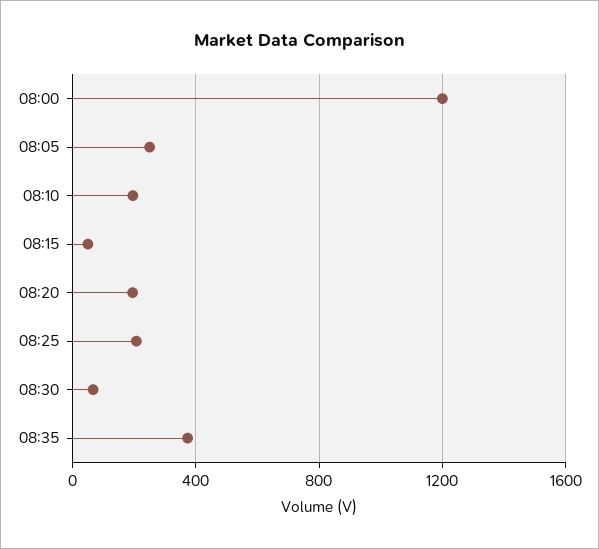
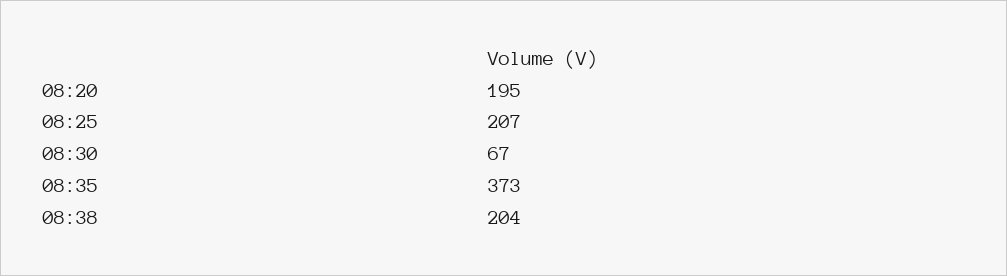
08:00: 1200 -> none
08:05: 250 -> none
08:10: 200 -> none
08:15: 50 -> none
08:38: none -> 204

